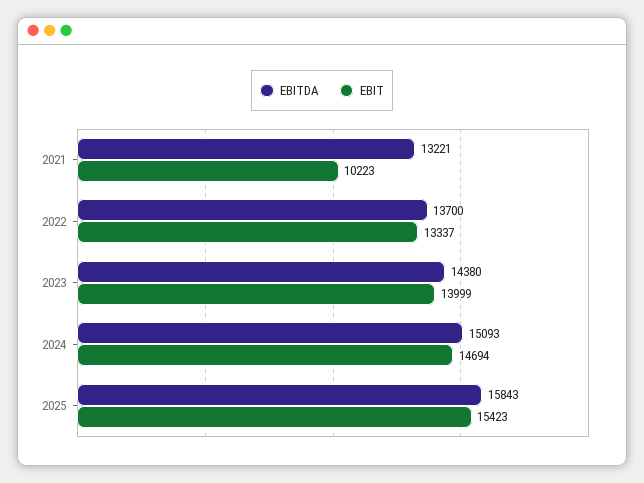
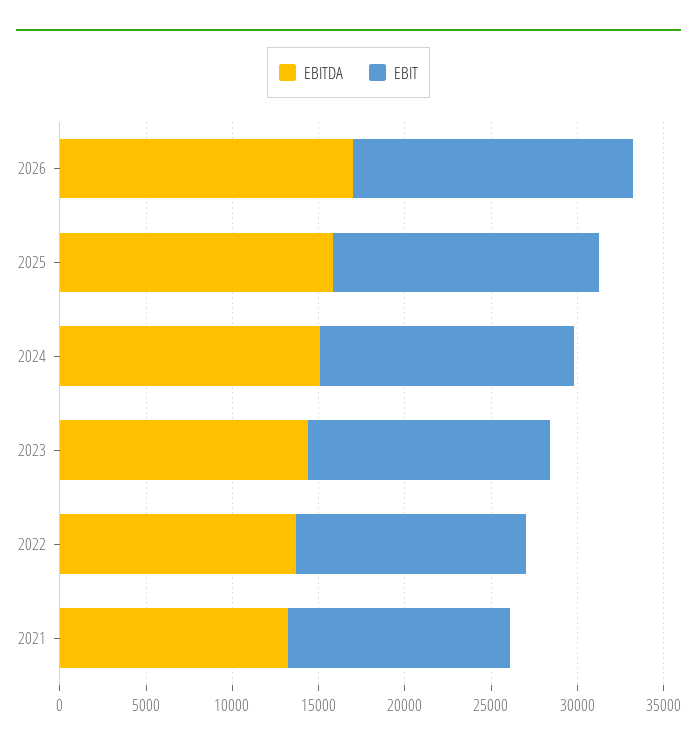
EBIT, 2021: 10223 -> 13000
EBITDA, 2026: none -> 17000
EBIT, 2026: none -> 16000

